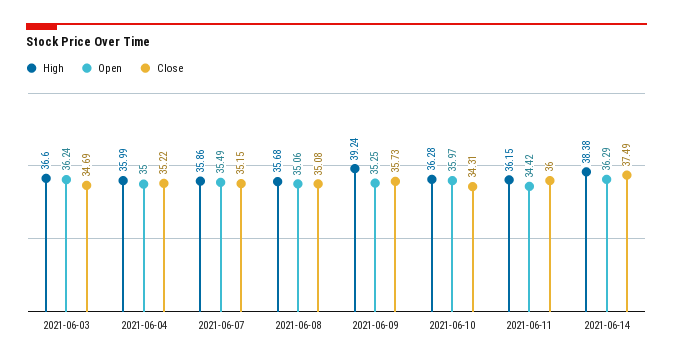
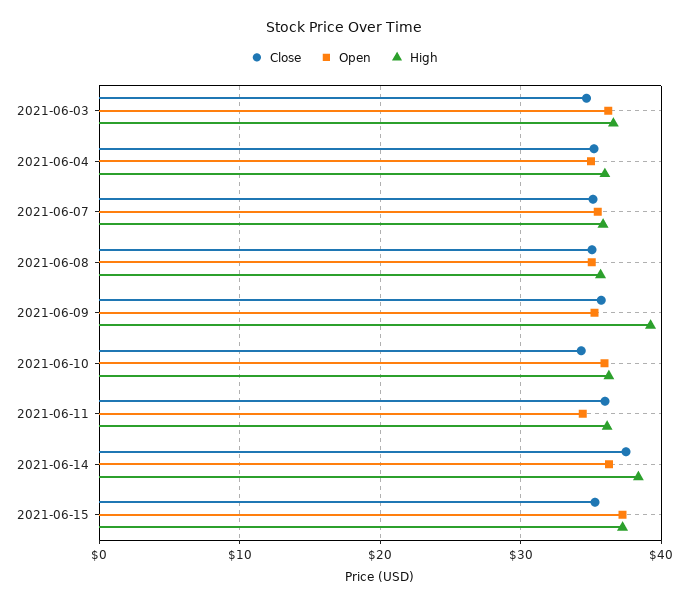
Close, 2021-06-15: none -> 35
Open, 2021-06-15: none -> 37
High, 2021-06-15: none -> 37

